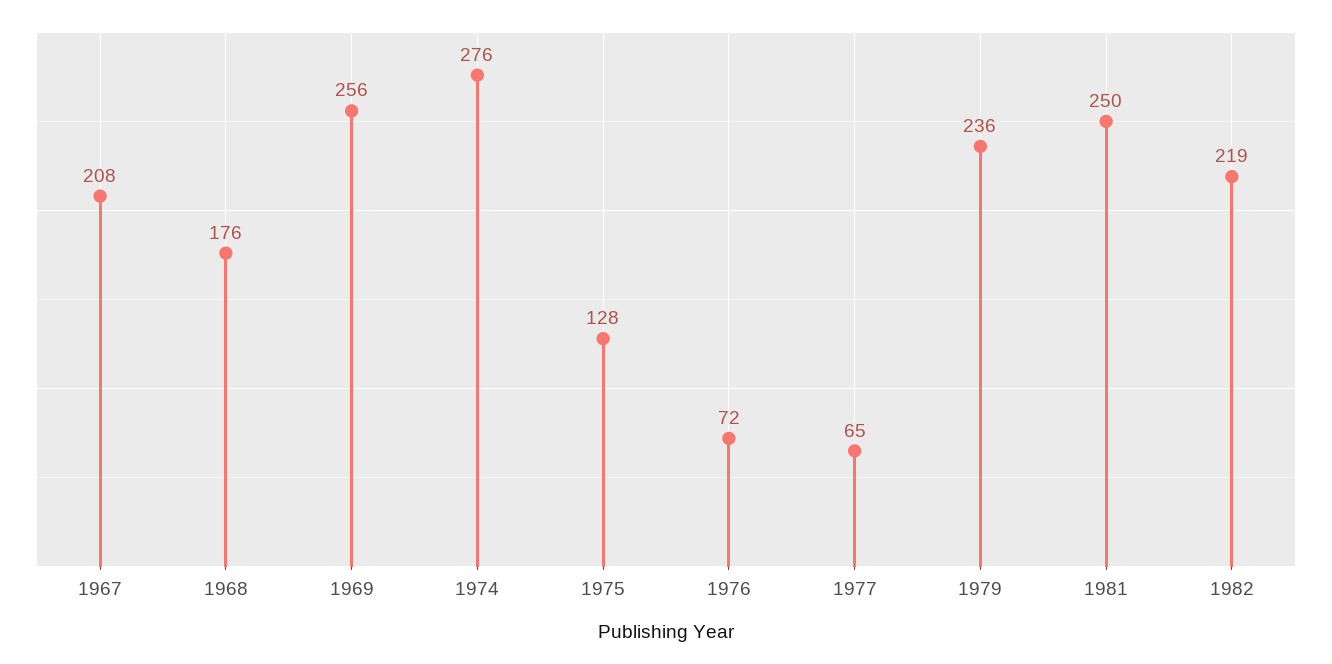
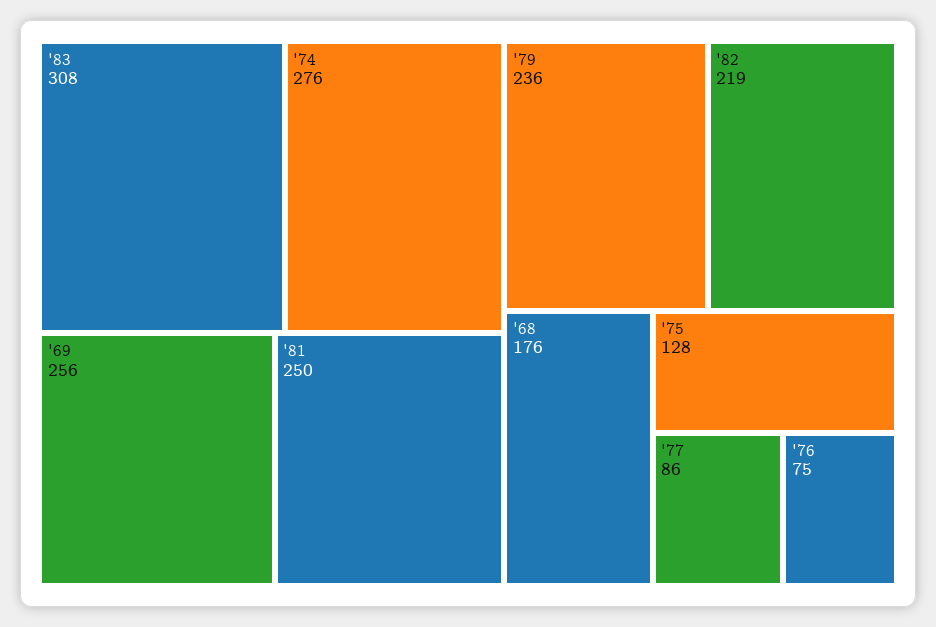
1967: 208 -> none
1976: 72 -> 75
1977: 65 -> 86
'83: none -> 308

